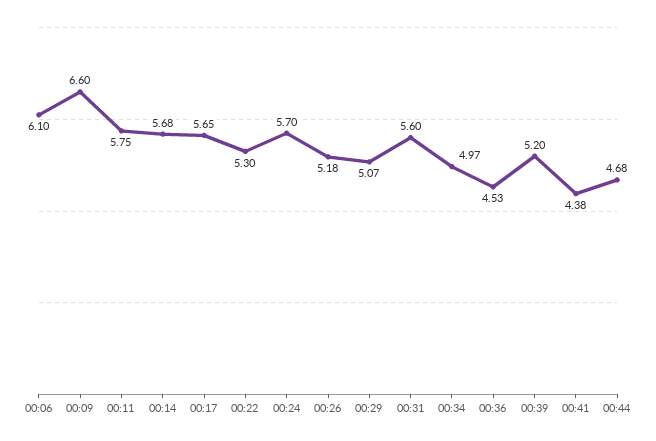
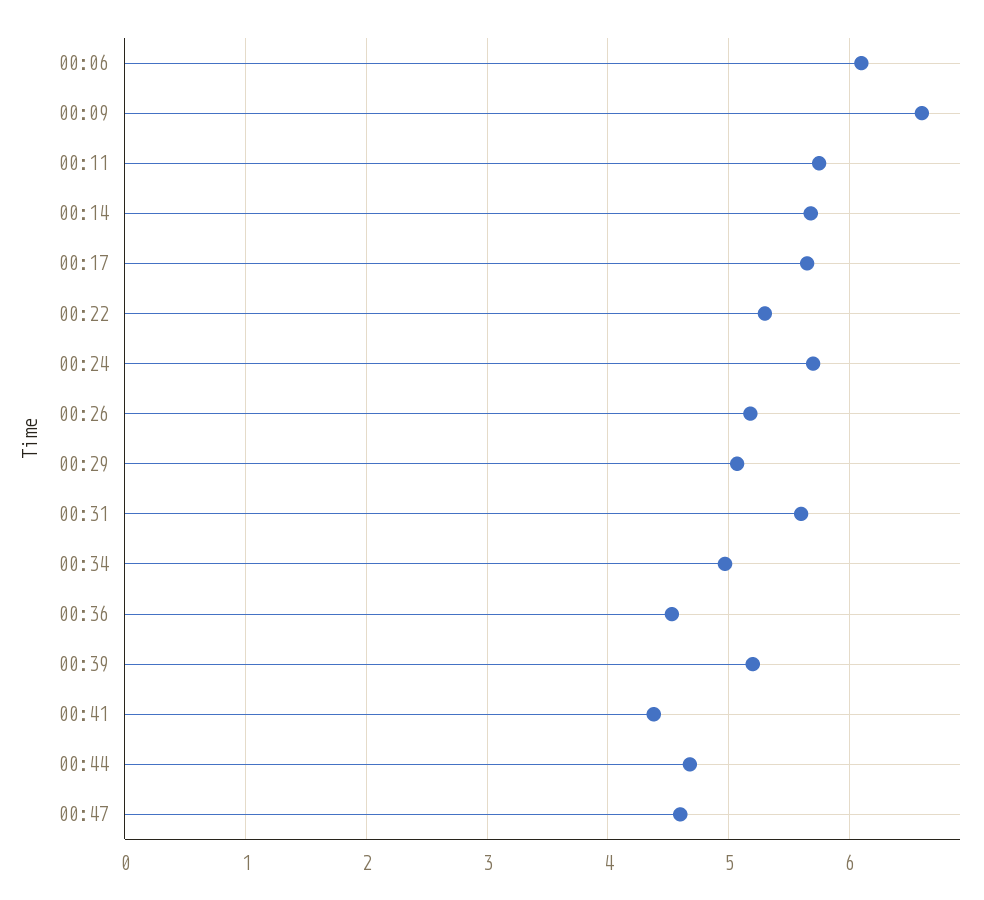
00:47: none -> 4.6

